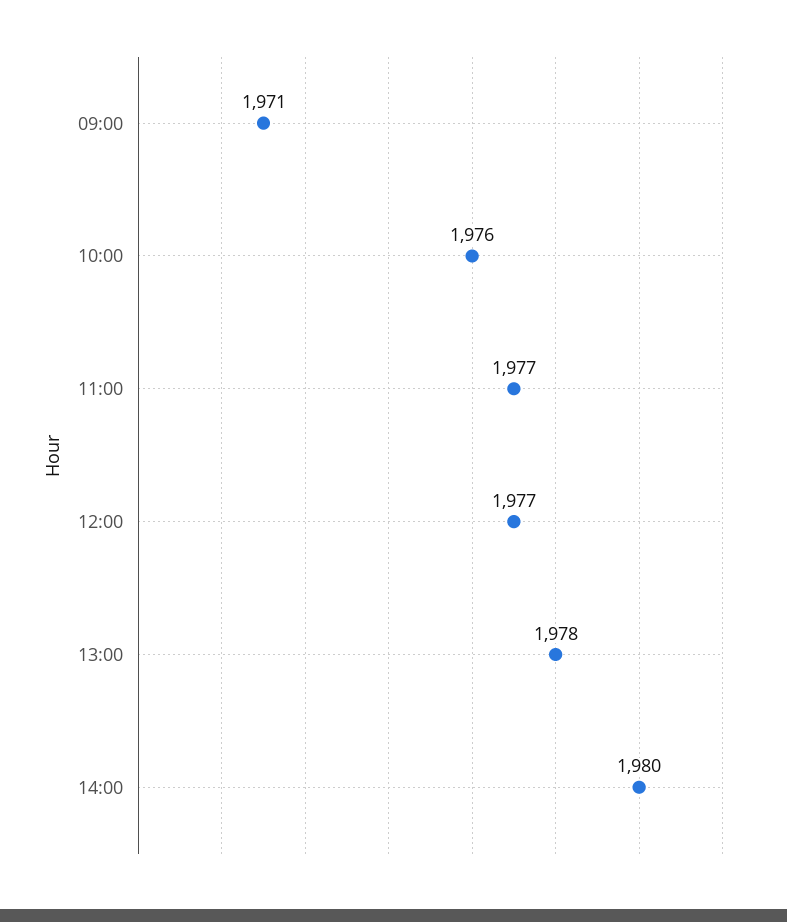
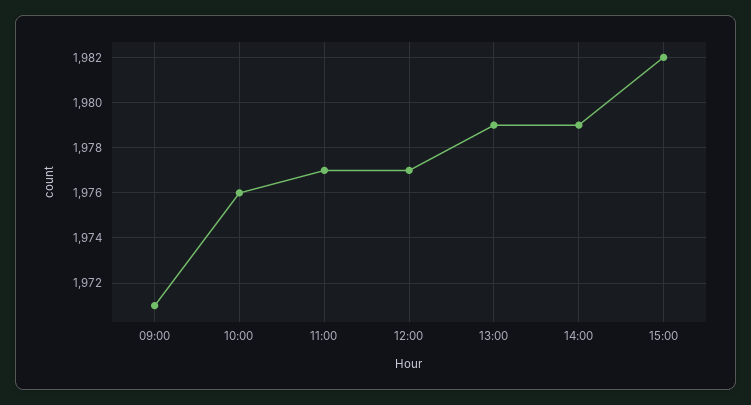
13:00: 1978 -> 1979
14:00: 1980 -> 1979
15:00: none -> 1982

